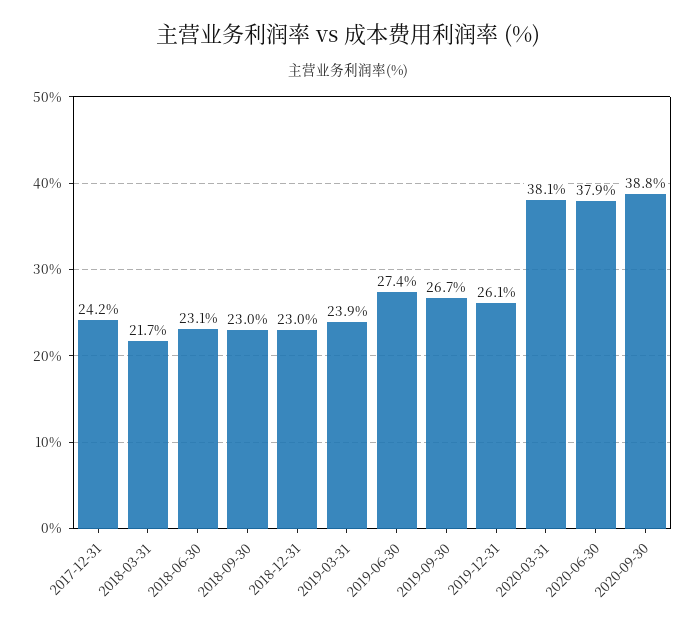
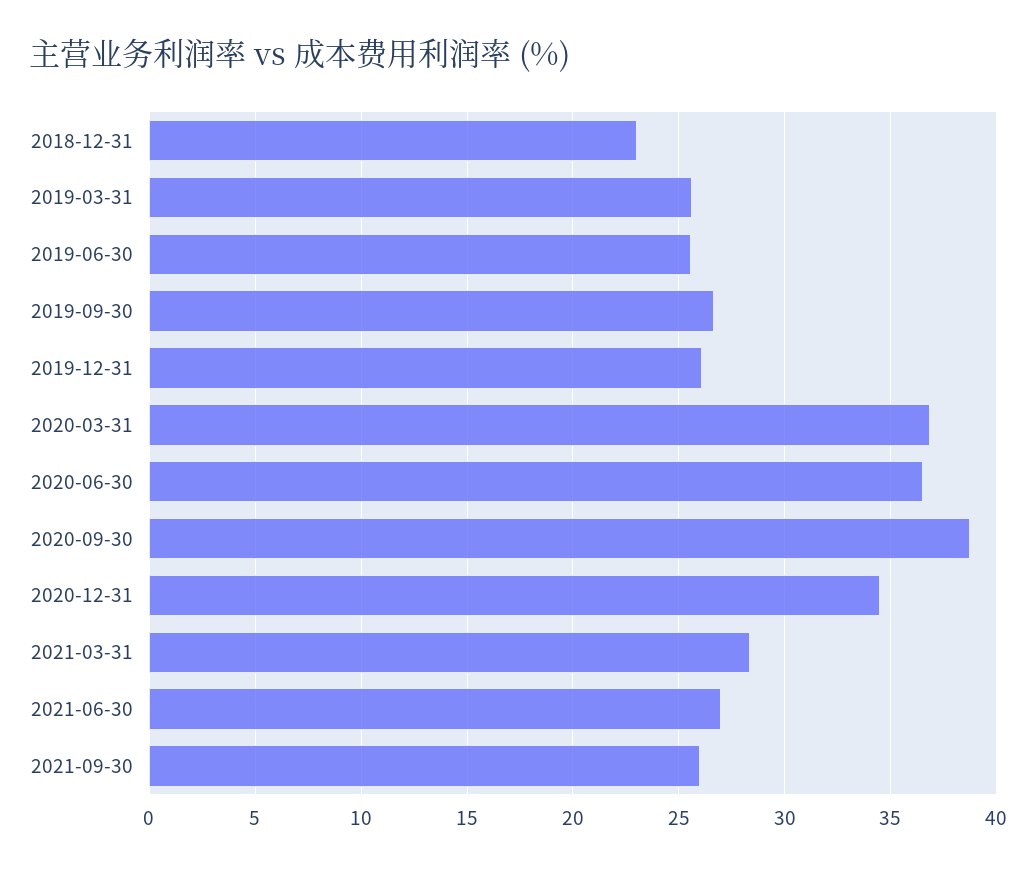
2017-12-31: 24.2 -> none
2018-03-31: 21.7 -> none
2018-06-30: 23.1 -> none
2018-09-30: 23 -> none
2019-03-31: 23.9 -> 25.5
2019-06-30: 27.4 -> 25.5
2020-03-31: 38.1 -> 37
2020-06-30: 37.9 -> 36.5
2020-12-31: none -> 34.5
2021-03-31: none -> 28.5
2021-06-30: none -> 27
2021-09-30: none -> 26

